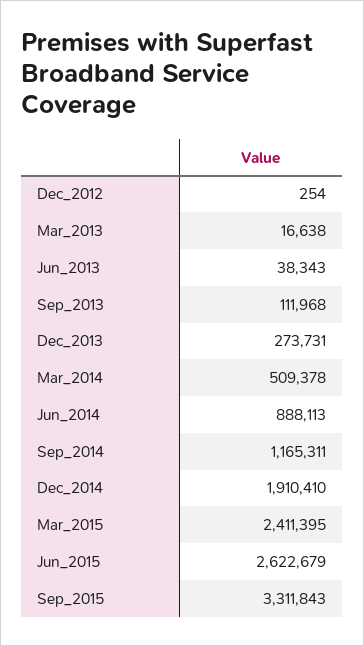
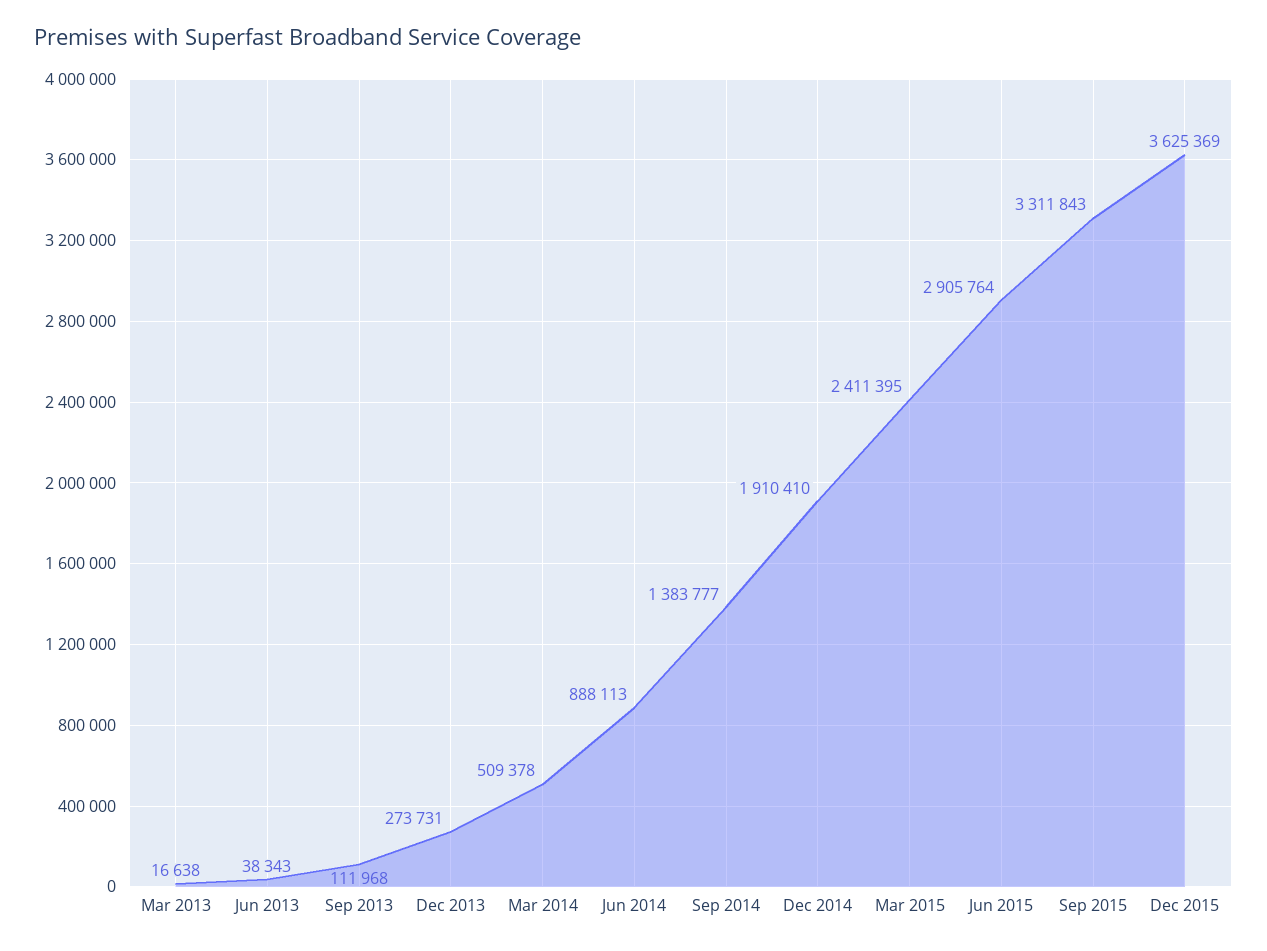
Dec_2012: 254 -> none
Sep_2014: 1165311 -> 1383777
Jun_2015: 2622679 -> 2905764
Dec 2015: none -> 3625369

